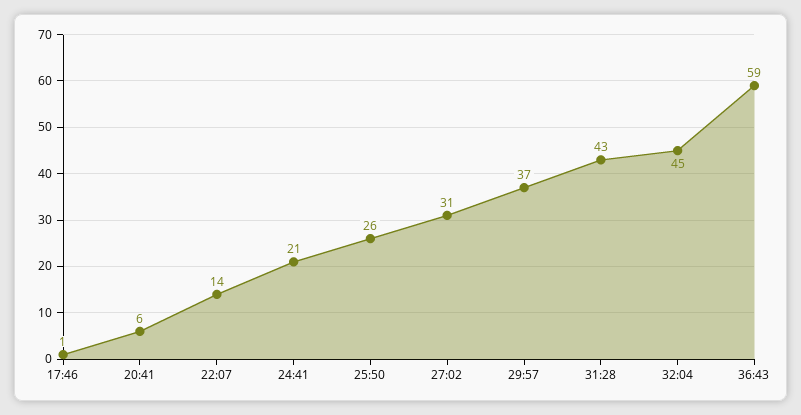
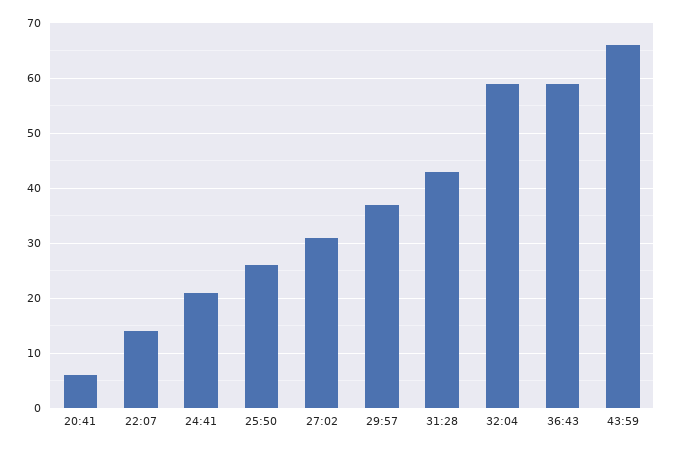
17:46: 1 -> none
32:04: 45 -> 60
43:59: none -> 65

